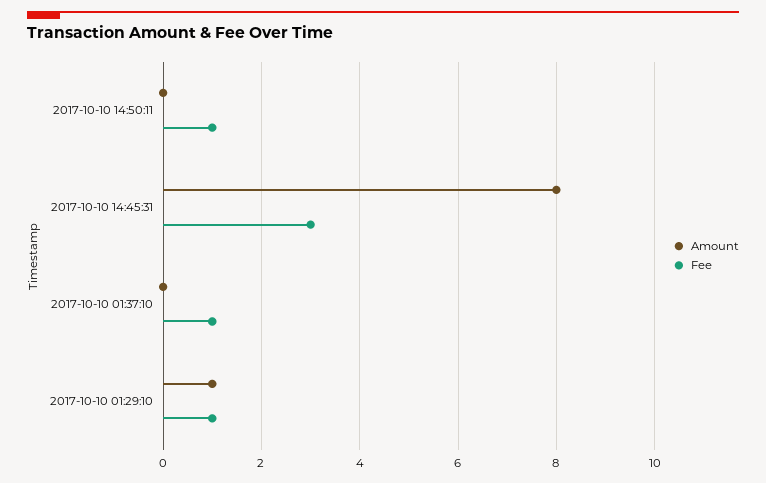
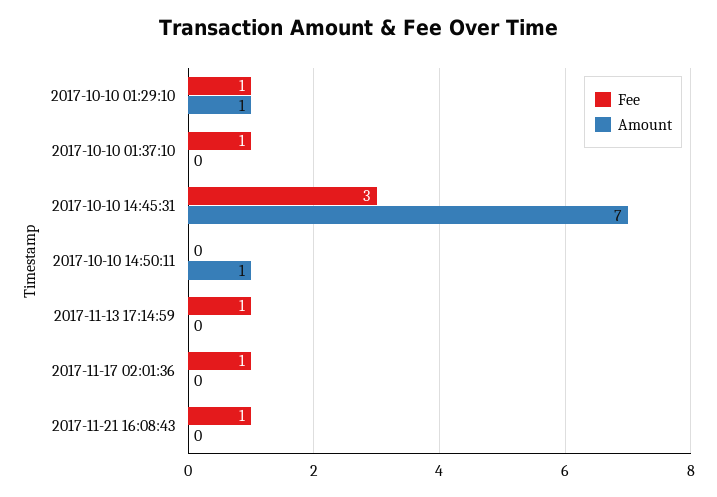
Amount, 2017-10-10 14:50:11: 0 -> 1
Fee, 2017-10-10 14:50:11: 1 -> 0
Amount, 2017-10-10 14:45:31: 8 -> 7
Fee, 2017-11-13 17:14:59: none -> 1
Amount, 2017-11-13 17:14:59: none -> 0
Fee, 2017-11-17 02:01:36: none -> 1
Amount, 2017-11-17 02:01:36: none -> 0
Fee, 2017-11-21 16:08:43: none -> 1
Amount, 2017-11-21 16:08:43: none -> 0

